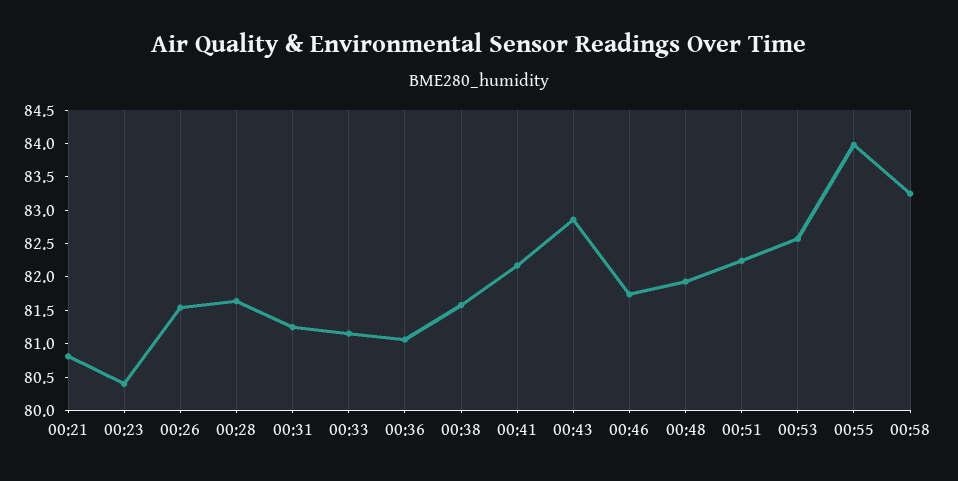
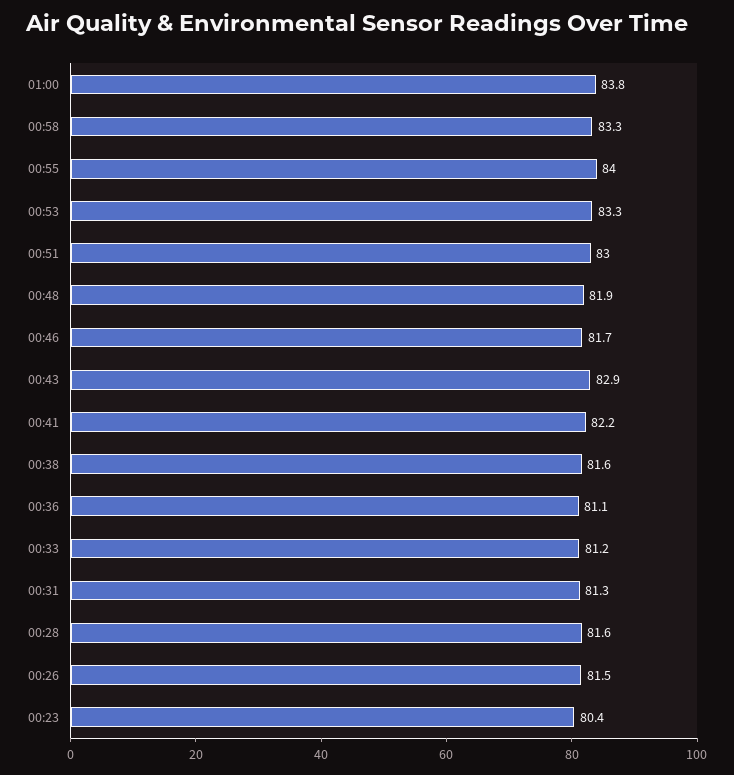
00:21: 80.75 -> none
00:51: 82.25 -> 83
00:53: 82.5 -> 83.3
01:00: none -> 83.8

